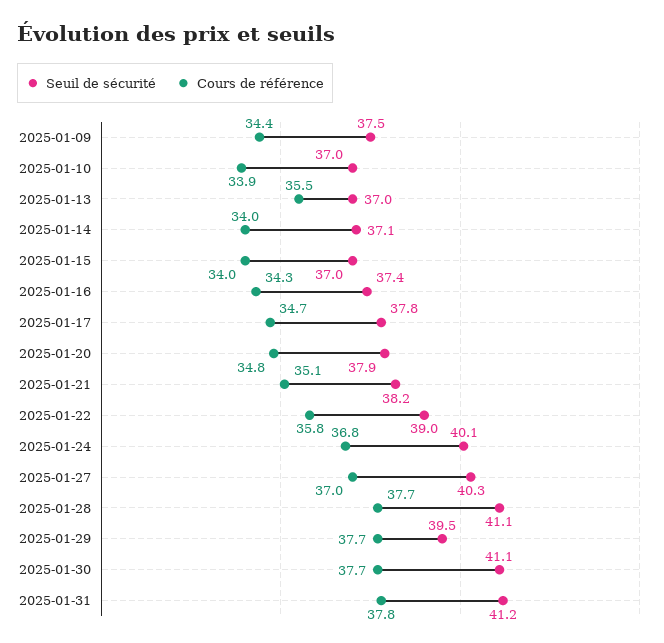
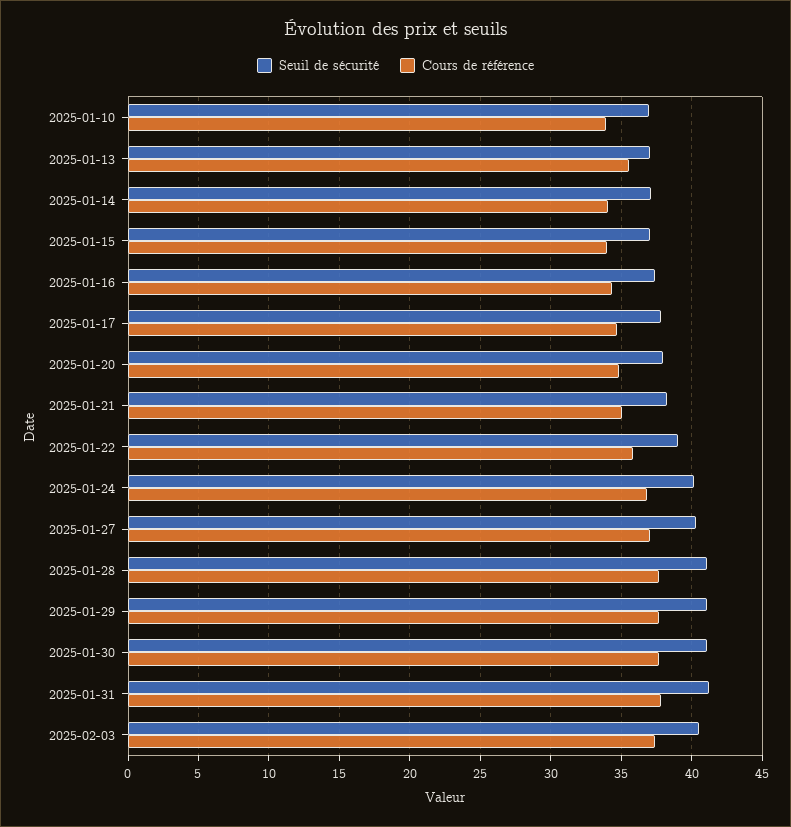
Seuil de sécurité, 2025-01-09: 37.5 -> none
Cours de référence, 2025-01-09: 34.4 -> none
Seuil de sécurité, 2025-01-29: 39.5 -> 41
Seuil de sécurité, 2025-02-03: none -> 40.5
Cours de référence, 2025-02-03: none -> 37.5

